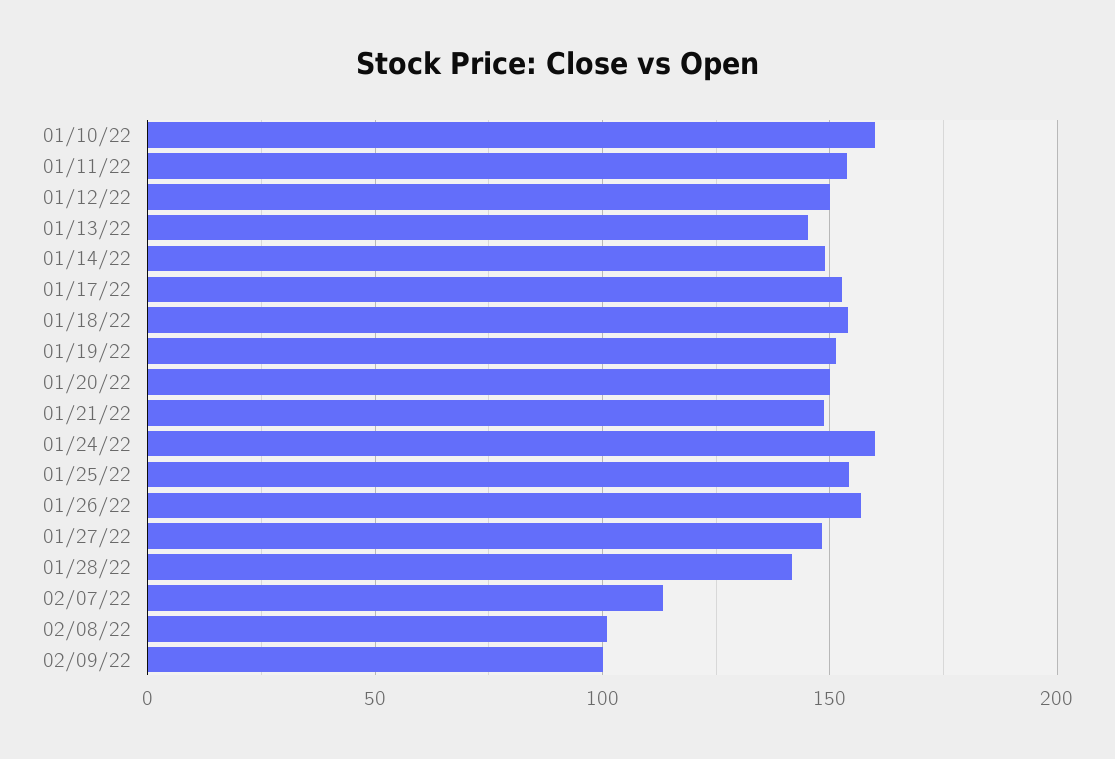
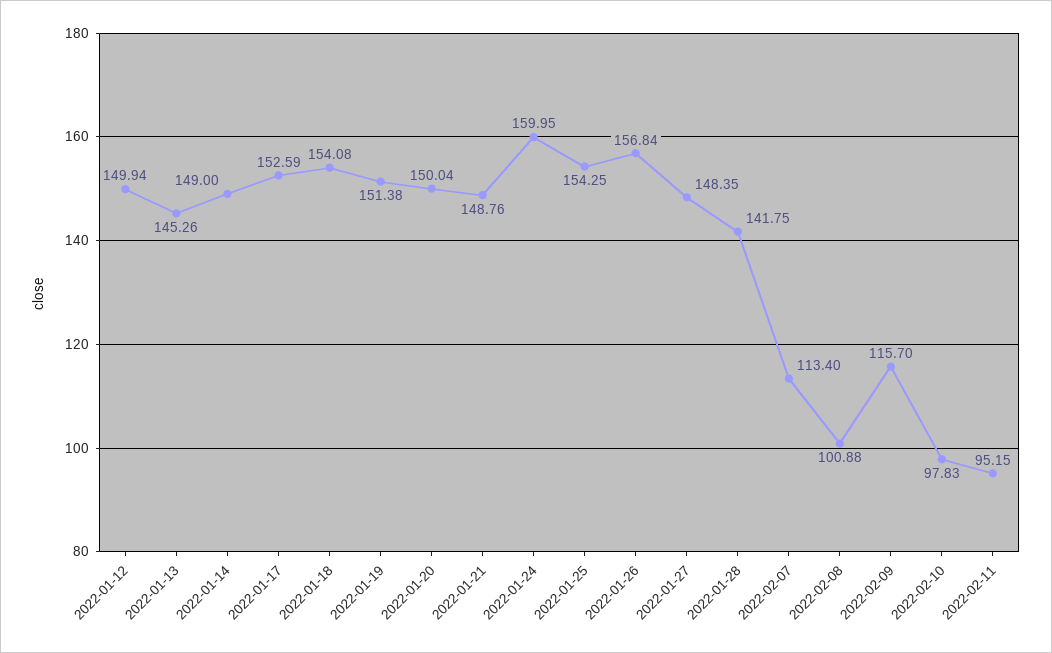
01/10/22: 160 -> none
01/11/22: 155 -> none
02/09/22: 100 -> 115.7
2022-02-10: none -> 97.83
2022-02-11: none -> 95.15

